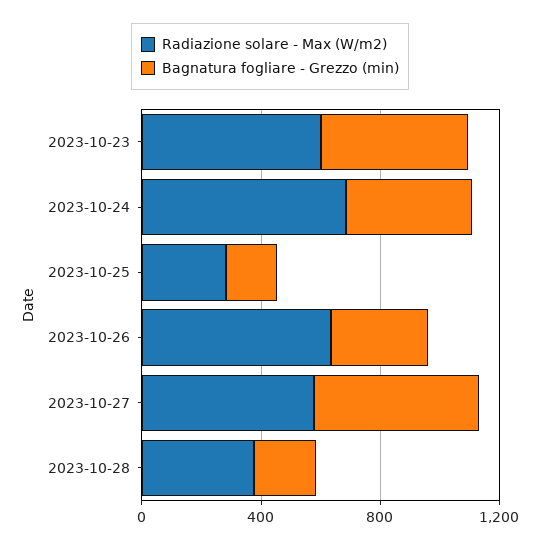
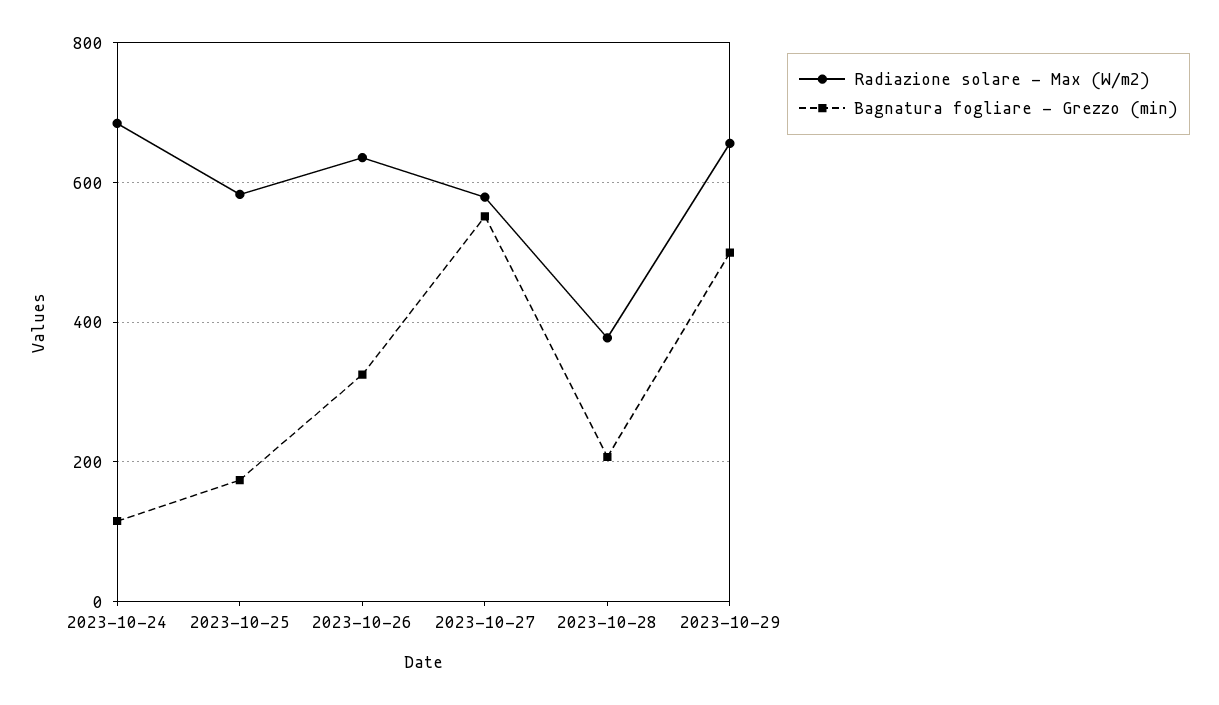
Radiazione solare - Max (W/m2), 2023-10-23: 600 -> none
Bagnatura fogliare - Grezzo (min), 2023-10-23: 500 -> none
Bagnatura fogliare - Grezzo (min), 2023-10-24: 400 -> 120
Radiazione solare - Max (W/m2), 2023-10-25: 300 -> 580
Radiazione solare - Max (W/m2), 2023-10-29: none -> 660
Bagnatura fogliare - Grezzo (min), 2023-10-29: none -> 500

